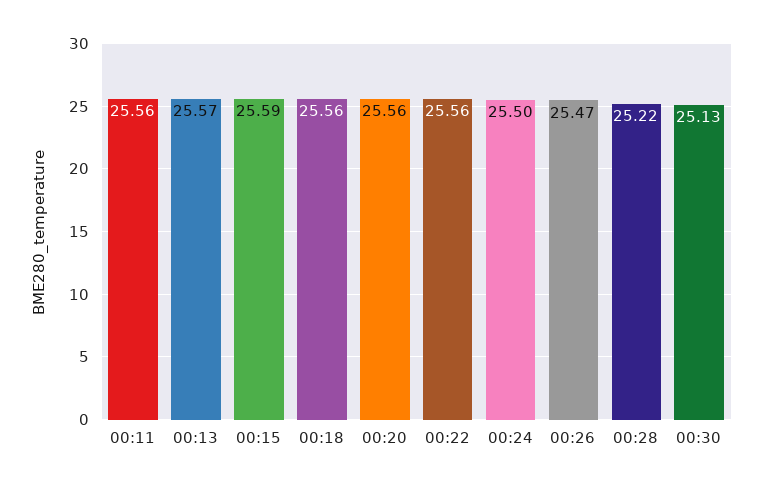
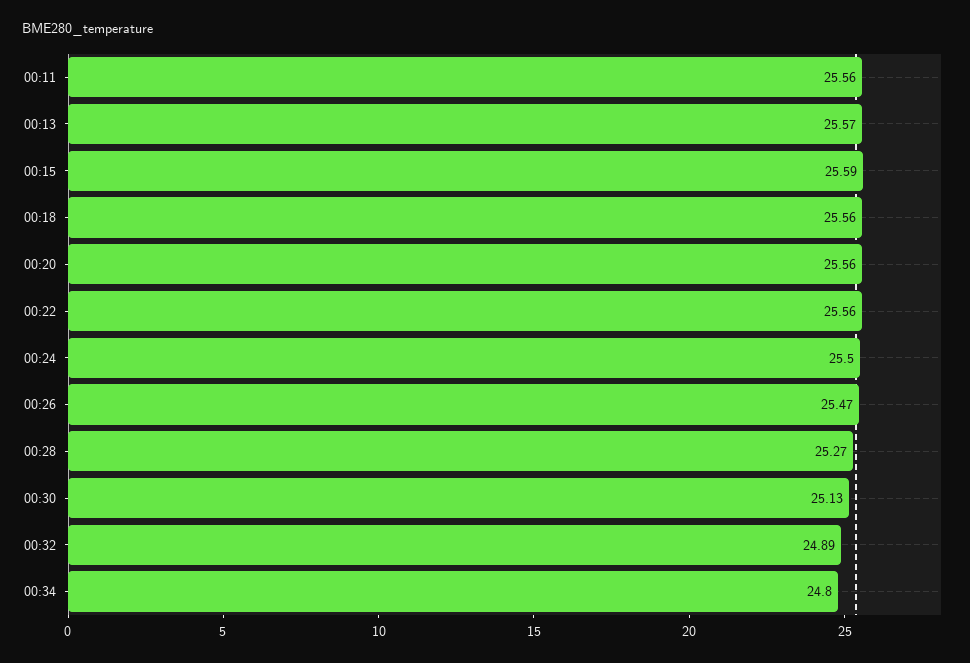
00:28: 25.22 -> 25.27
00:32: none -> 24.89
00:34: none -> 24.8

